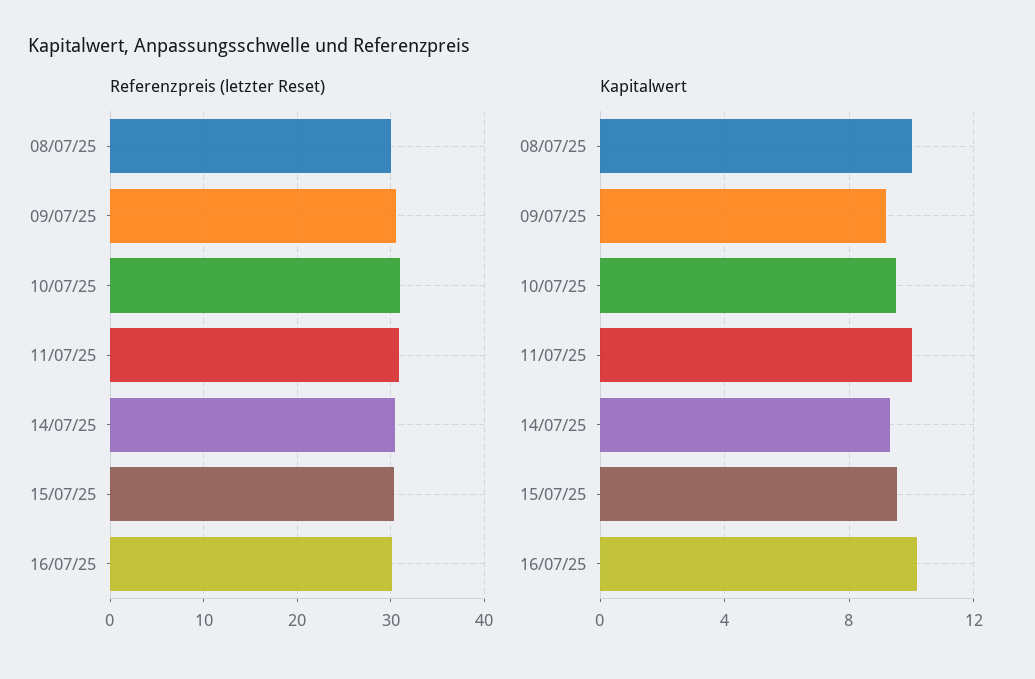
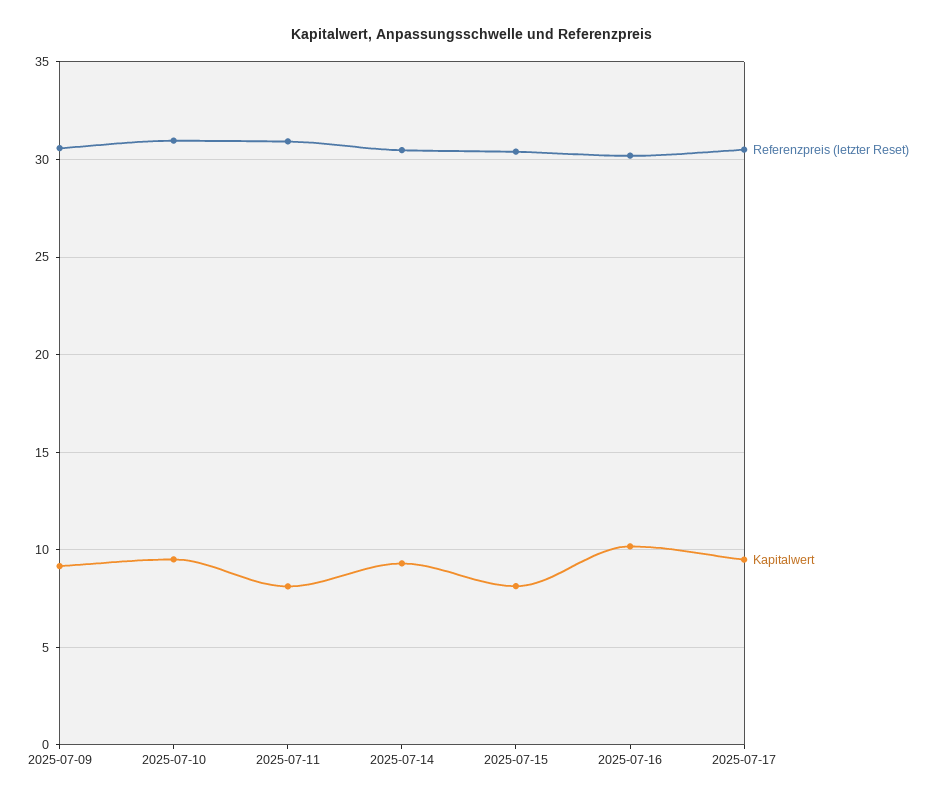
Referenzpreis (letzter Reset), 08/07/25: 30 -> none
Kapitalwert, 08/07/25: 10 -> none
Kapitalwert, 11/07/25: 10 -> 8
Kapitalwert, 15/07/25: 9.5 -> 8
Referenzpreis (letzter Reset), 2025-07-17: none -> 30.5
Kapitalwert, 2025-07-17: none -> 9.5

